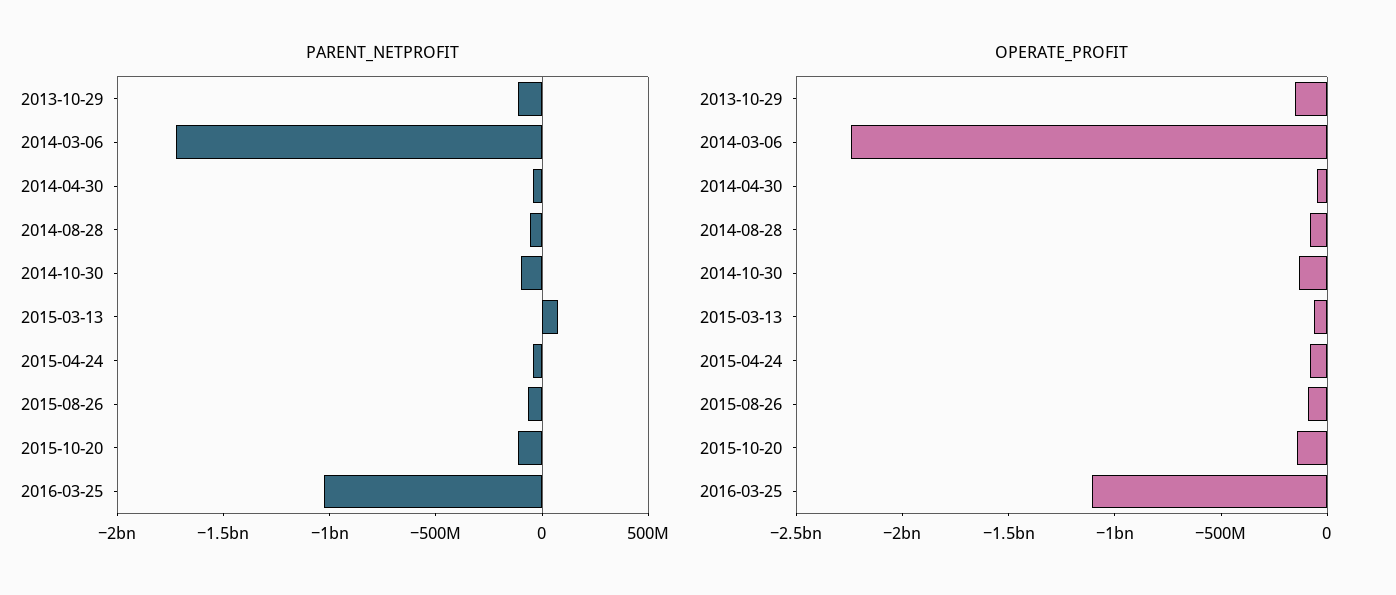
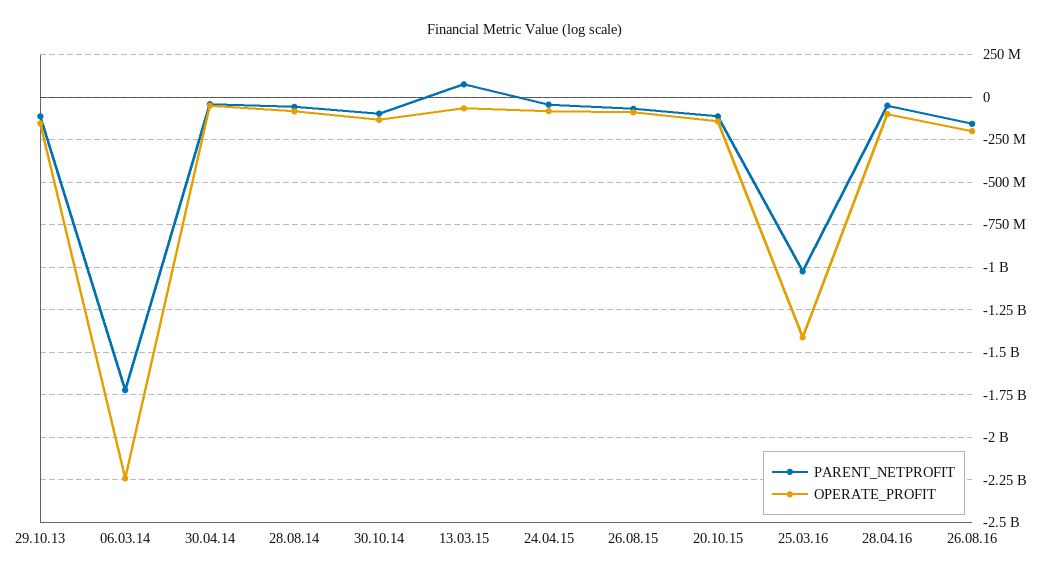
OPERATE_PROFIT, 2016-03-25: -1100000000 -> -1400000000
PARENT_NETPROFIT, 28.04.16: none -> -50000000
OPERATE_PROFIT, 28.04.16: none -> -100000000
PARENT_NETPROFIT, 26.08.16: none -> -150000000
OPERATE_PROFIT, 26.08.16: none -> -200000000

